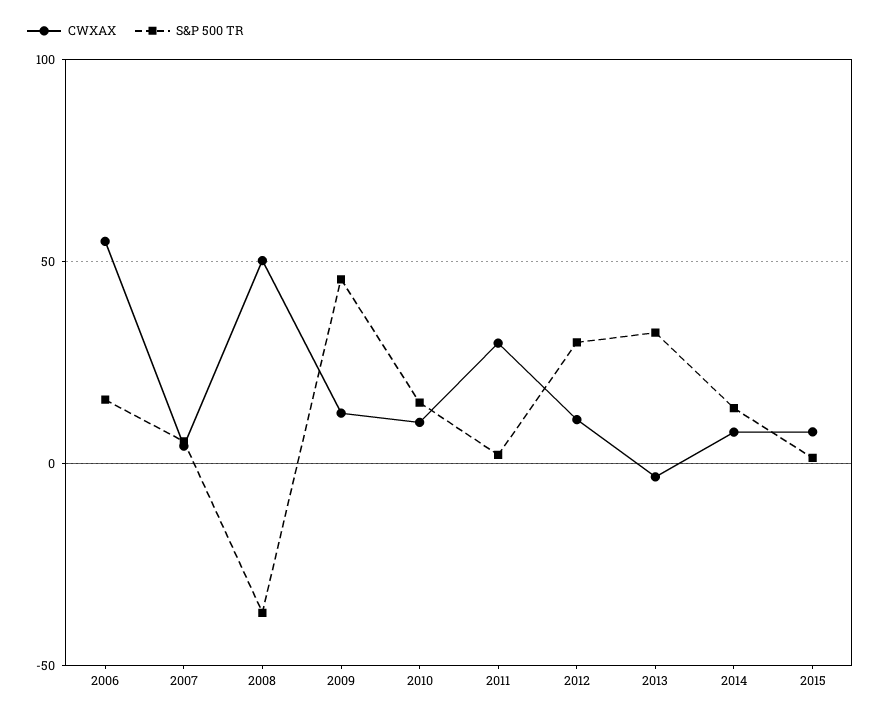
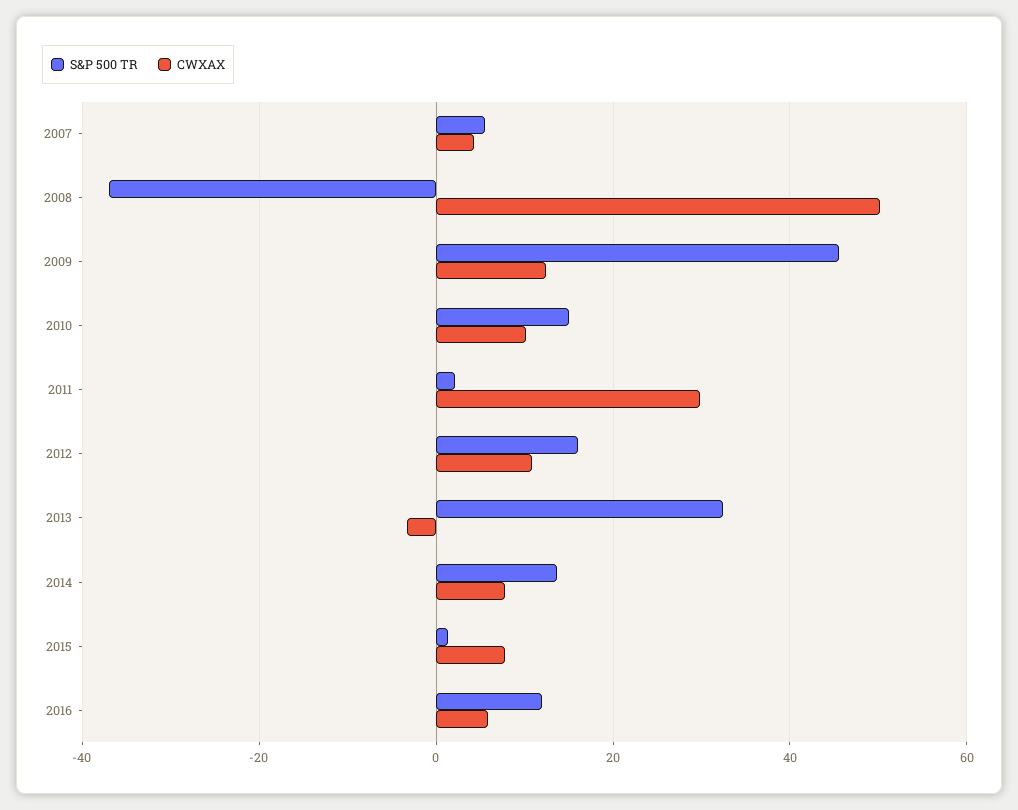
CWXAX, 2006: 55 -> none
S&P 500 TR, 2006: 15 -> none
S&P 500 TR, 2012: 30 -> 16
S&P 500 TR, 2016: none -> 12
CWXAX, 2016: none -> 6

